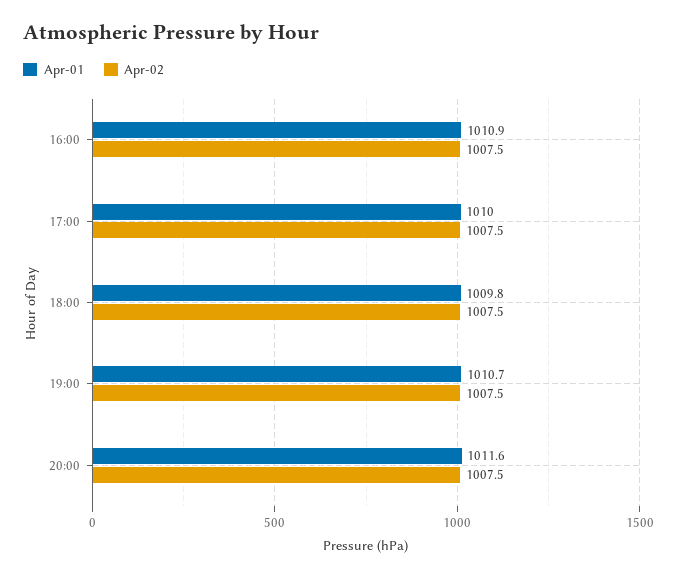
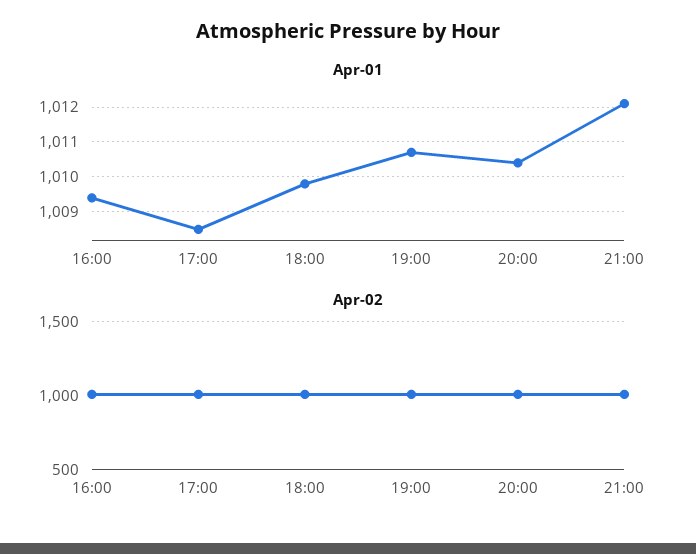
Apr-01, 16:00: 1010.9 -> 1009.5
Apr-01, 17:00: 1010 -> 1008.5
Apr-01, 20:00: 1011.6 -> 1010.5
Apr-01, 21:00: none -> 1012
Apr-02, 21:00: none -> 1000

